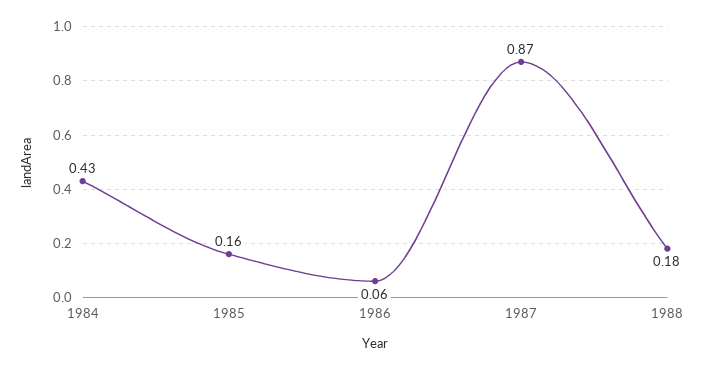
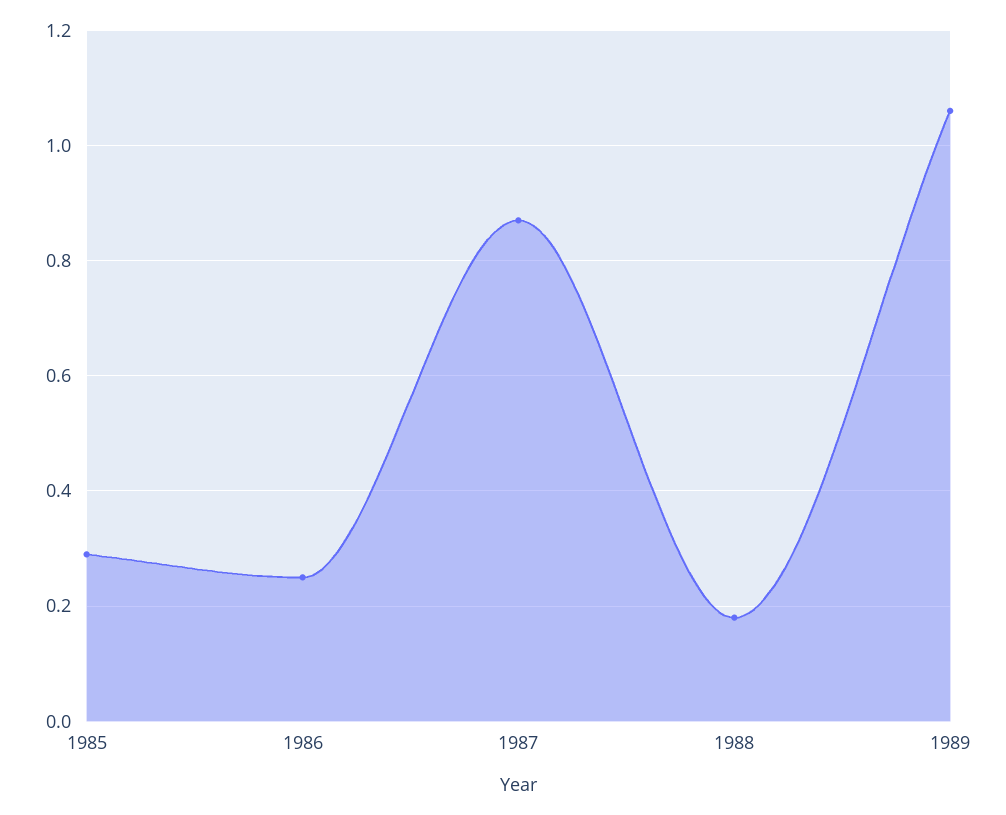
1984: 0.43 -> none
1985: 0.16 -> 0.3
1986: 0.06 -> 0.25
1989: none -> 1.05

